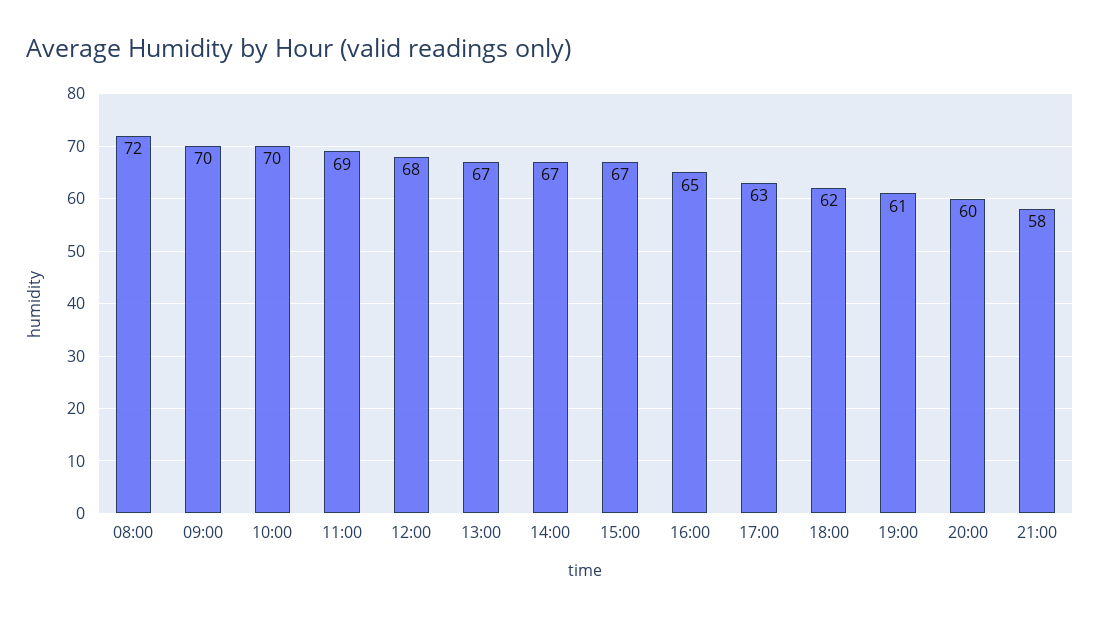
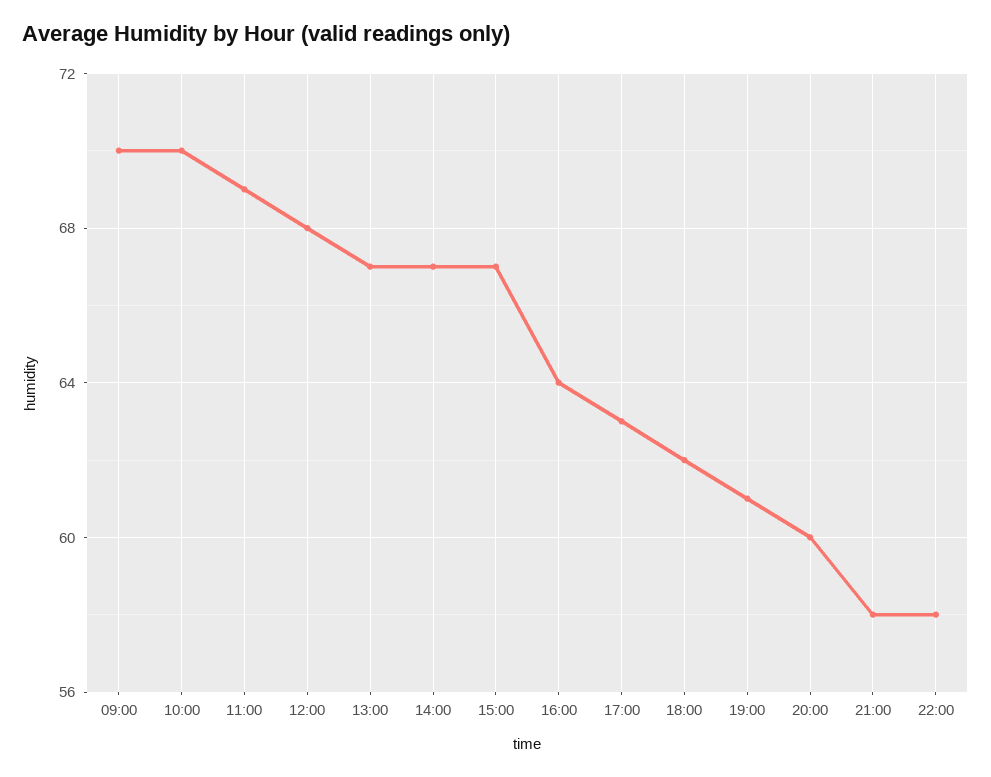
08:00: 72 -> none
16:00: 65 -> 64
22:00: none -> 58

